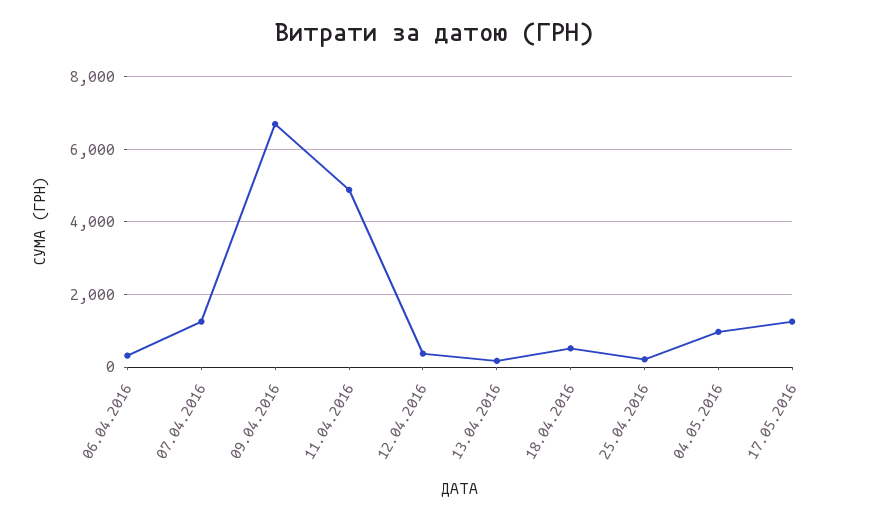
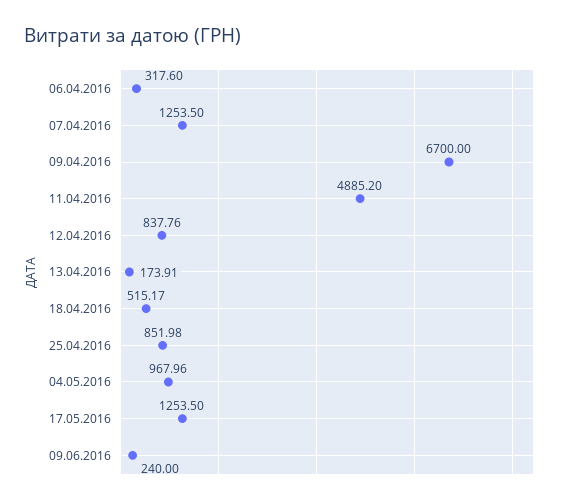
12.04.2016: 400 -> 837.76
25.04.2016: 200 -> 851.98
09.06.2016: none -> 240

